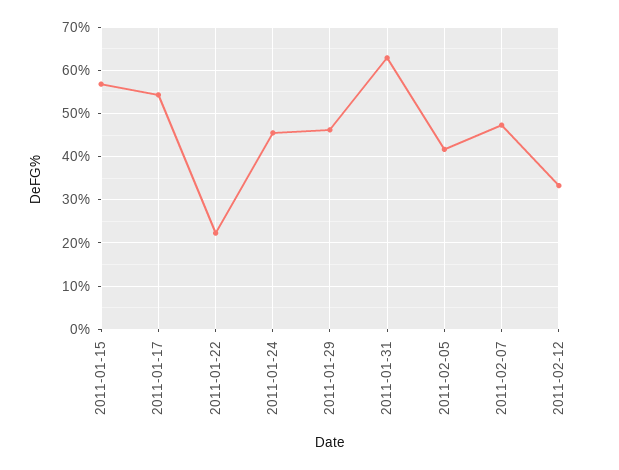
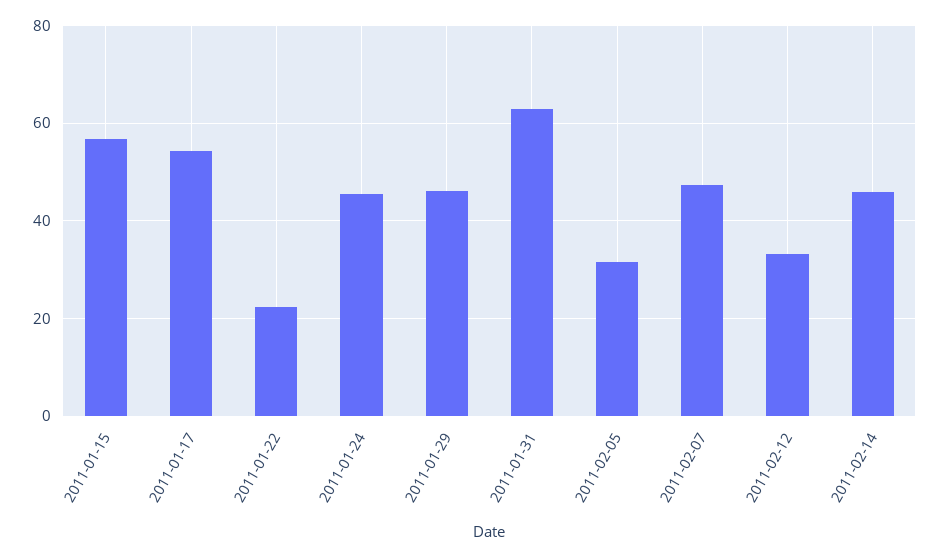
2011-02-05: 42 -> 32
2011-02-14: none -> 46

